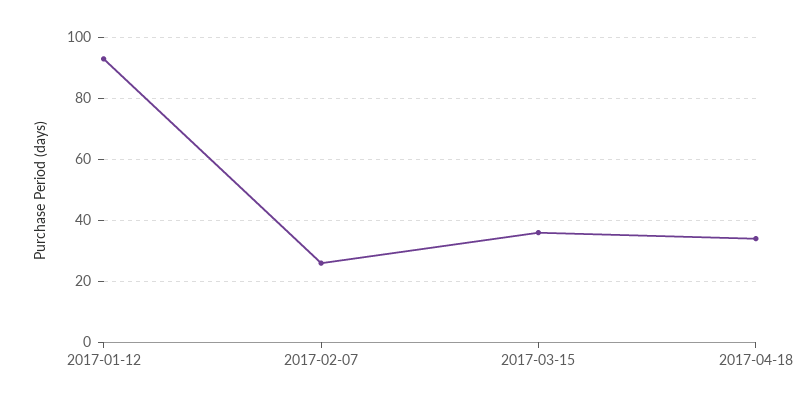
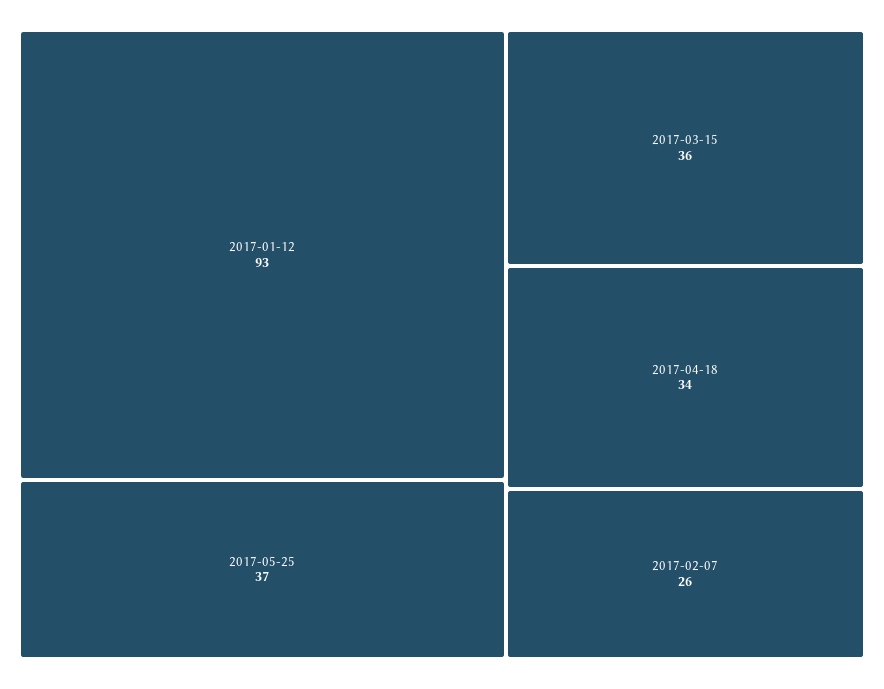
2017-05-25: none -> 37

